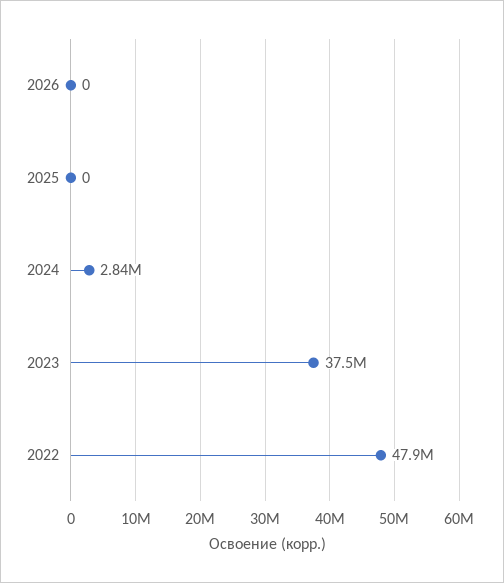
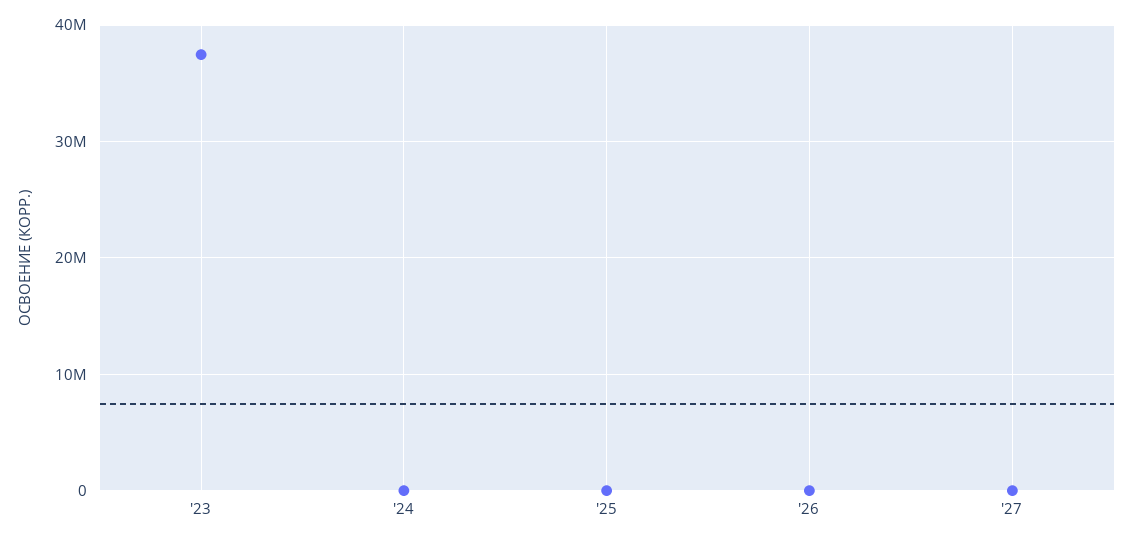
2024: 2840000 -> 0
2022: 47900000 -> none
'27: none -> 0

